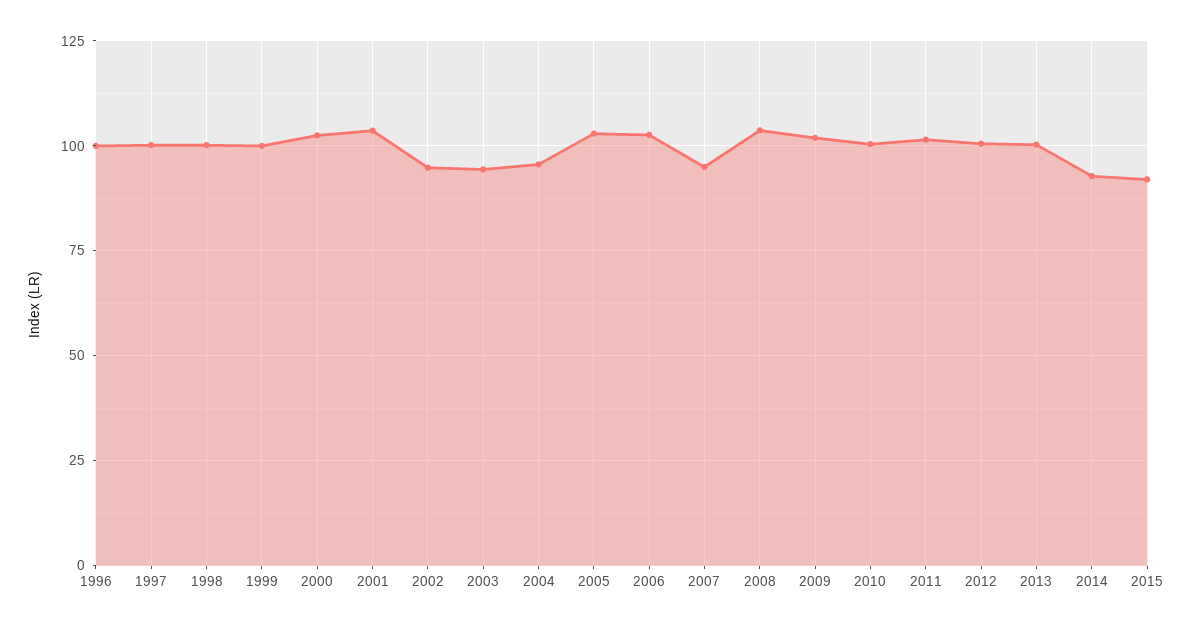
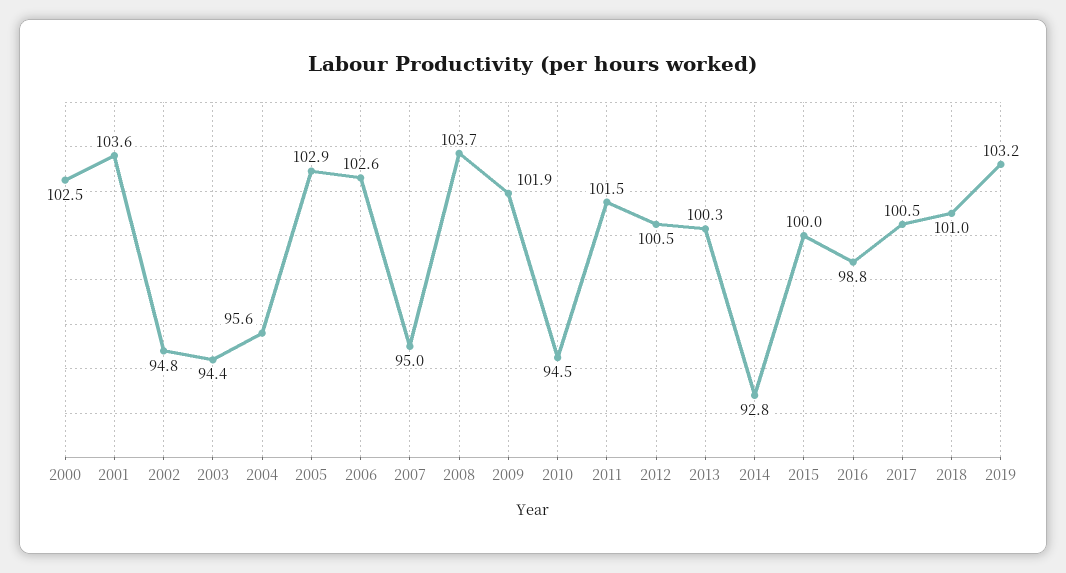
1996: 100 -> none
1997: 100 -> none
1998: 100 -> none
1999: 100 -> none
2010: 100 -> 94.5
2015: 92.5 -> 100
2016: none -> 98.8
2017: none -> 100.5
2018: none -> 101
2019: none -> 103.2

